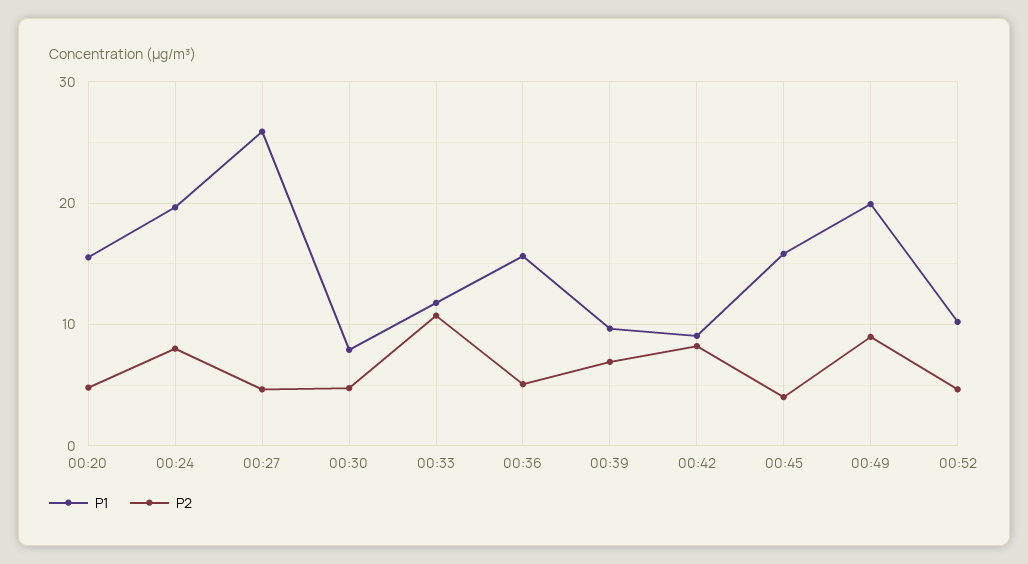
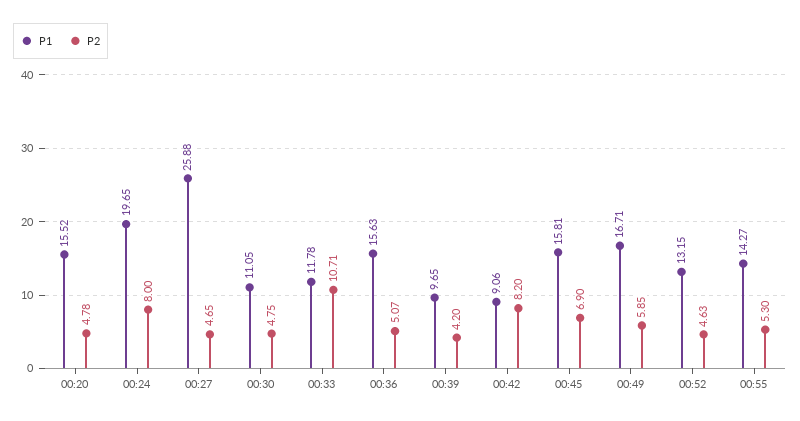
P1, 00:30: 8 -> 11.05
P2, 00:39: 7 -> 4.2
P2, 00:45: 4 -> 6.9
P1, 00:49: 20 -> 16.71
P2, 00:49: 9 -> 5.85
P1, 00:52: 10 -> 13.15
P1, 00:55: none -> 14.27
P2, 00:55: none -> 5.3

